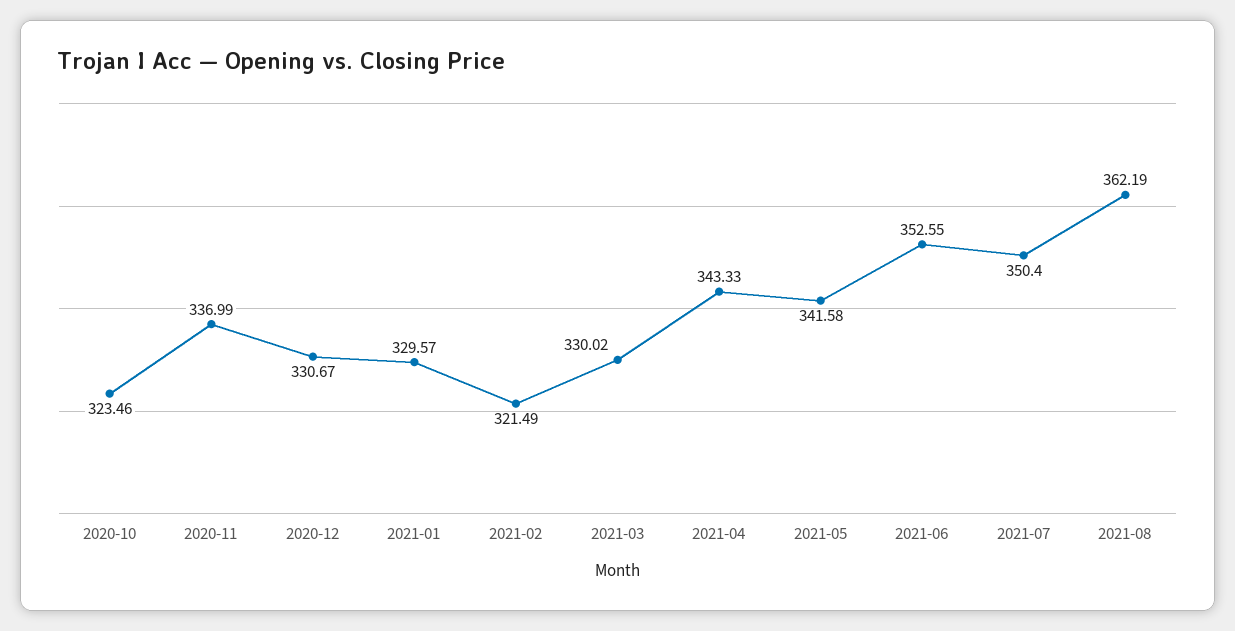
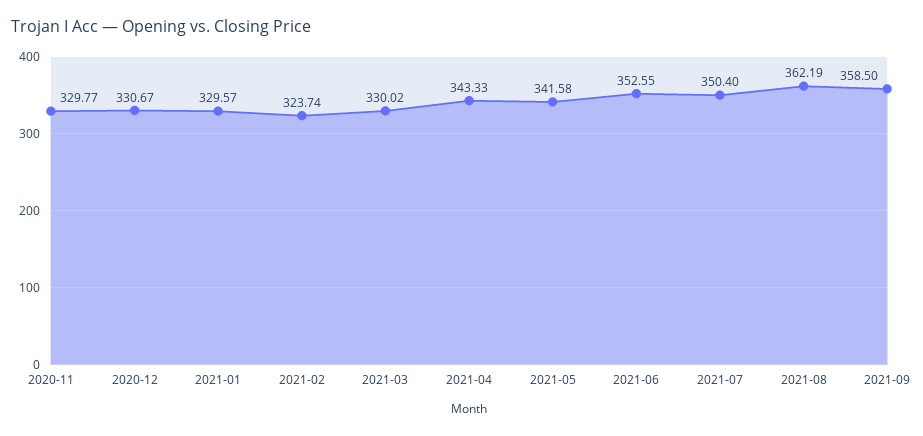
2020-10: 323.46 -> none
2020-11: 336.99 -> 329.77
2021-02: 321.49 -> 323.74
2021-09: none -> 358.5

